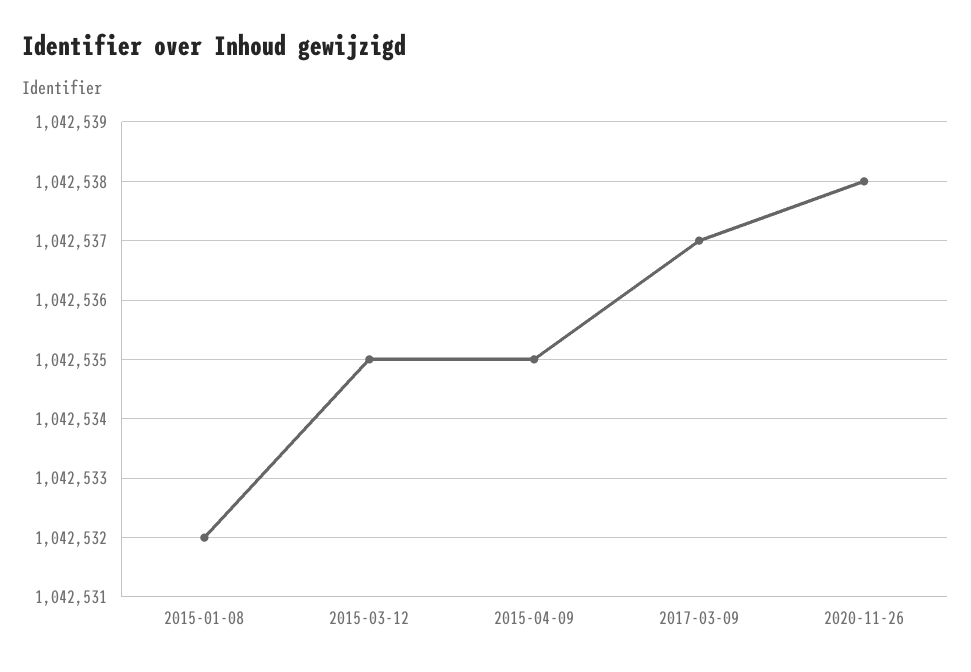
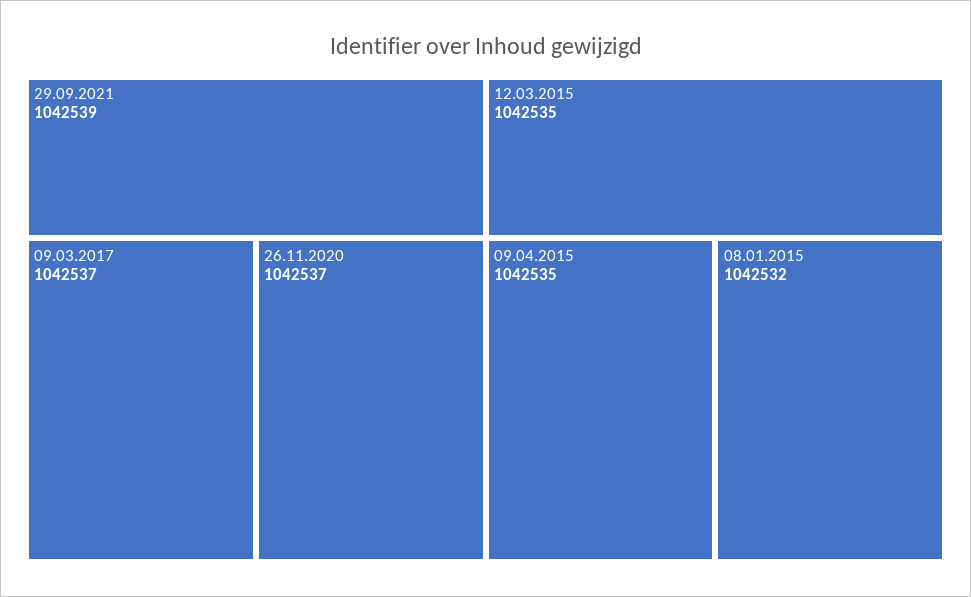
2020-11-26: 1042538 -> 1042537
29.09.2021: none -> 1042539

